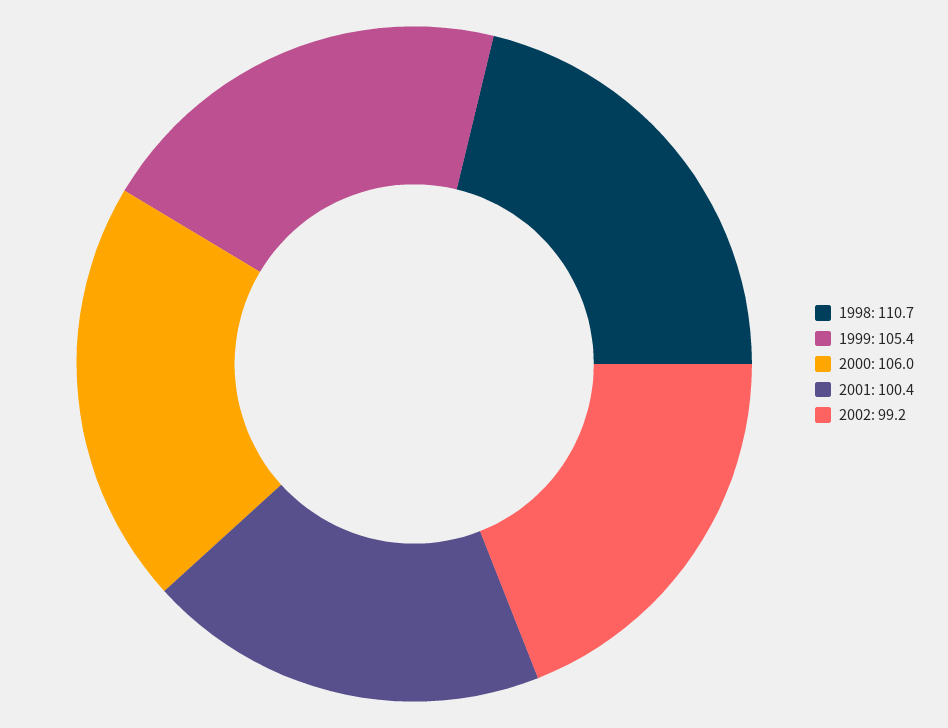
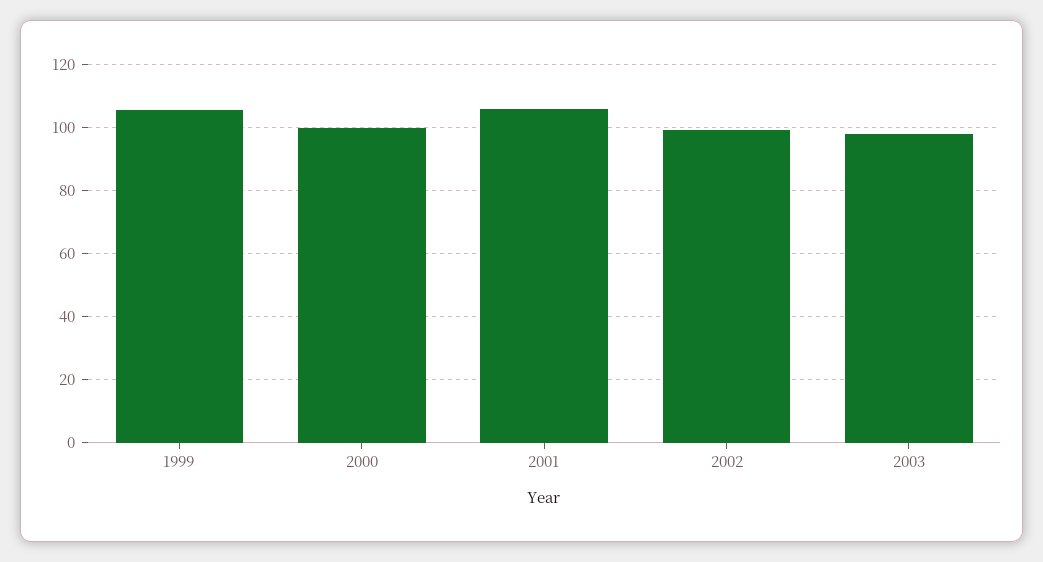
1998: 110.7 -> none
2000: 106 -> 100
2001: 100.4 -> 106
2003: none -> 98

